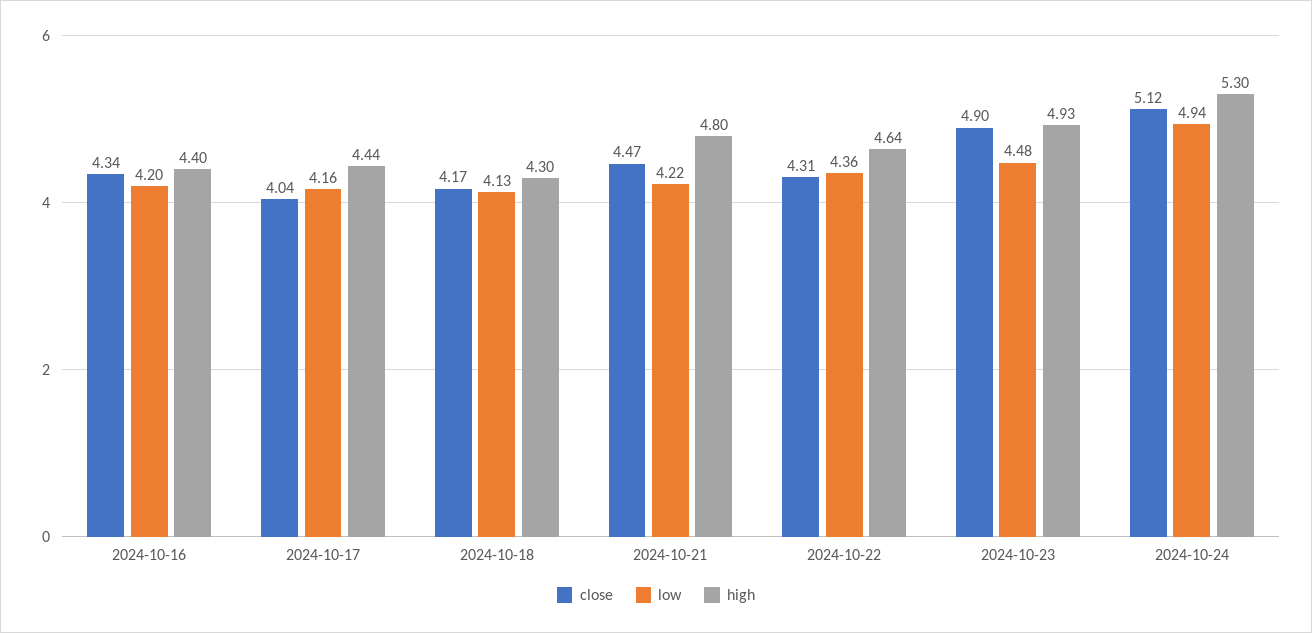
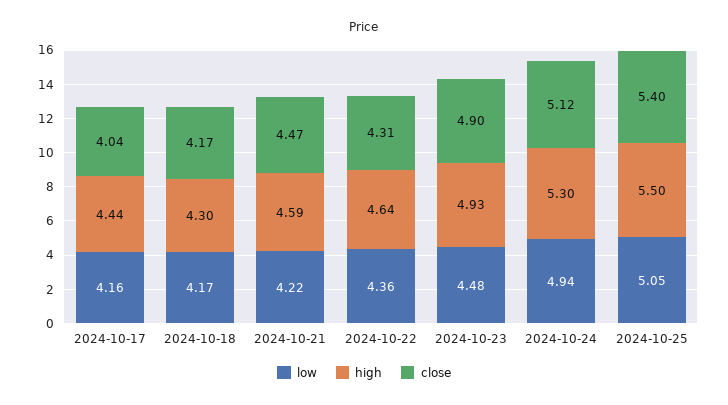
close, 2024-10-16: 4.34 -> none
low, 2024-10-16: 4.2 -> none
high, 2024-10-16: 4.4 -> none
low, 2024-10-18: 4.13 -> 4.17
high, 2024-10-21: 4.8 -> 4.59
low, 2024-10-25: none -> 5.05
high, 2024-10-25: none -> 5.5
close, 2024-10-25: none -> 5.4

